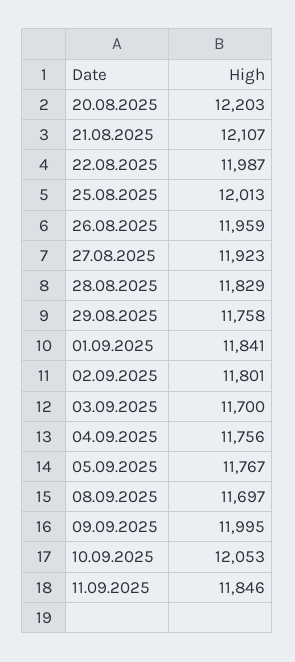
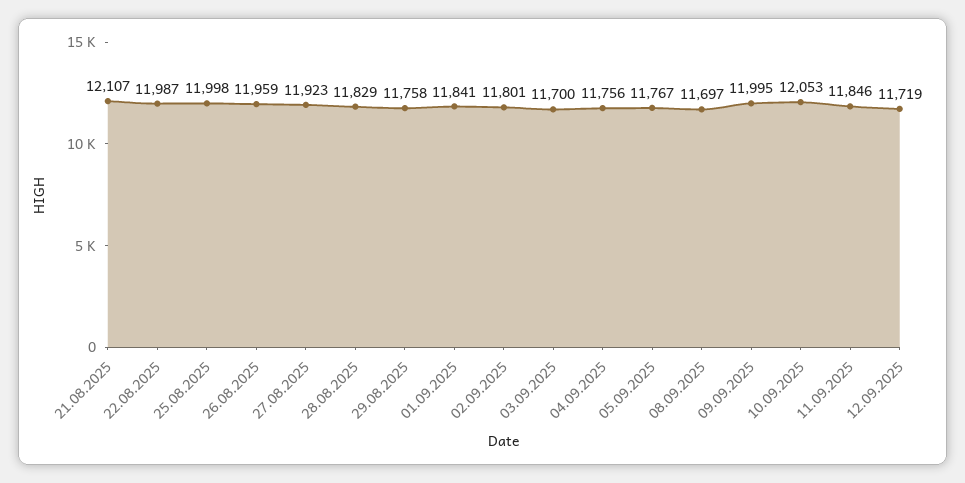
20.08.2025: 12203 -> none
25.08.2025: 12013 -> 11998
12.09.2025: none -> 11719

